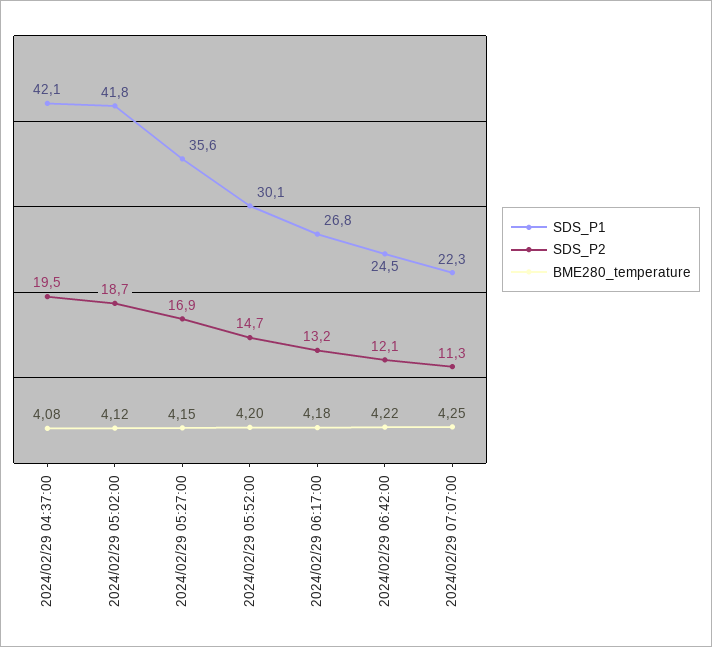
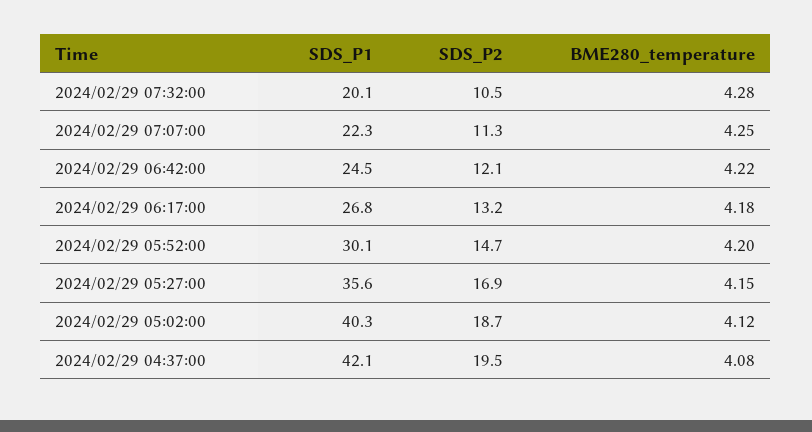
SDS_P1, 2024/02/29 05:02:00: 41.8 -> 40.3
SDS_P1, 2024/02/29 07:32:00: none -> 20.1
SDS_P2, 2024/02/29 07:32:00: none -> 10.5
BME280_temperature, 2024/02/29 07:32:00: none -> 4.28

